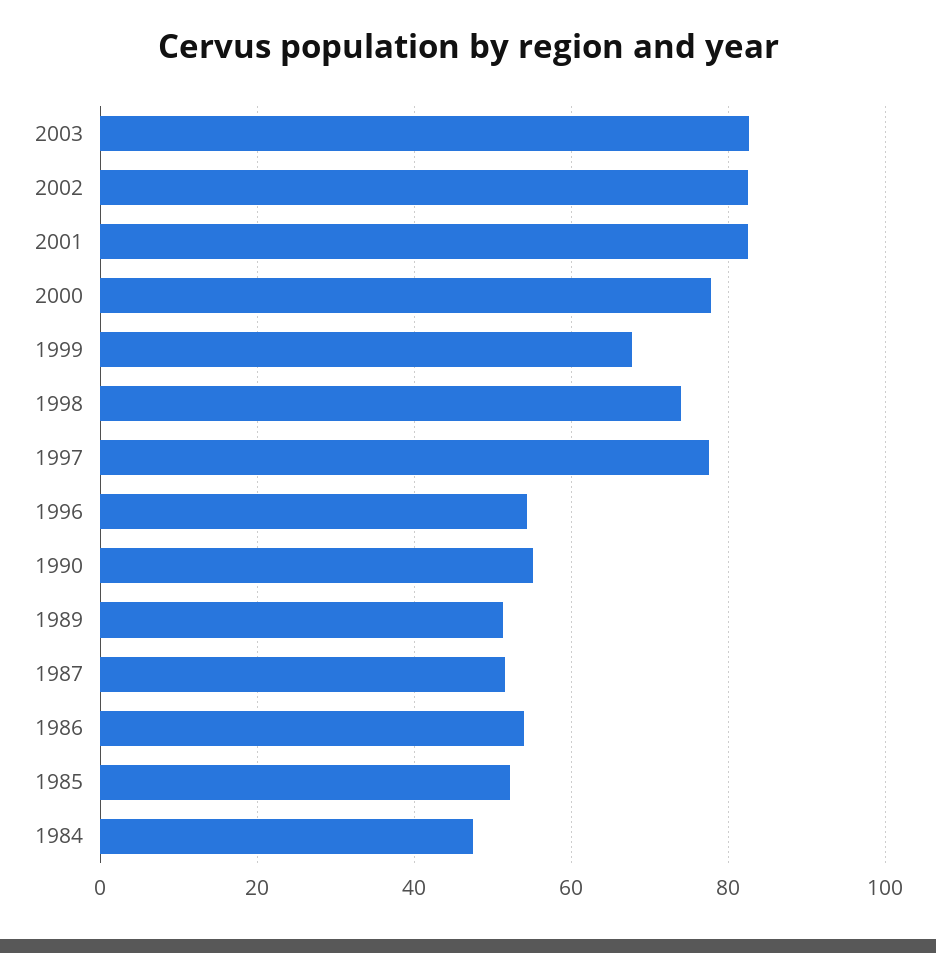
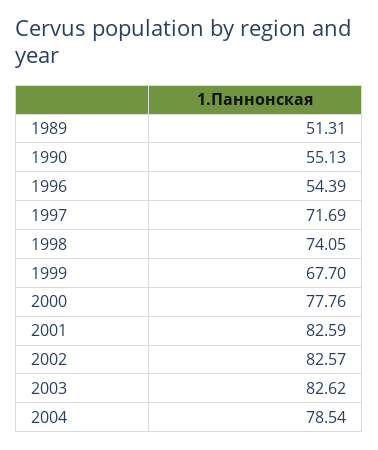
1997: 78 -> 71.69
1987: 52 -> none
1986: 54 -> none
1985: 52 -> none
1984: 48 -> none
2004: none -> 78.54

